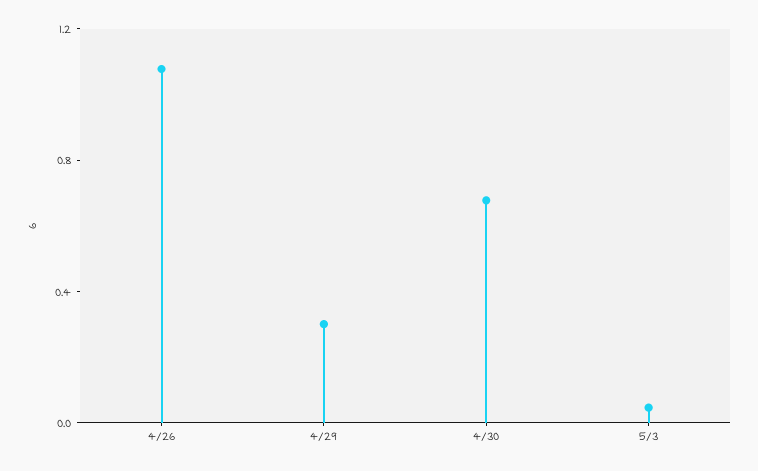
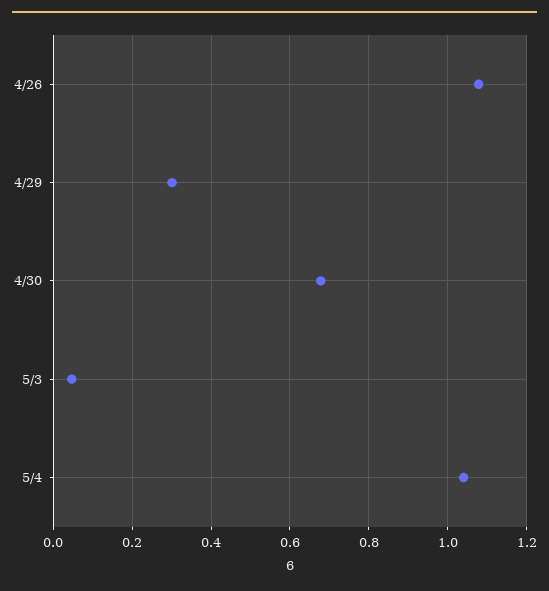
5/4: none -> 1.04

